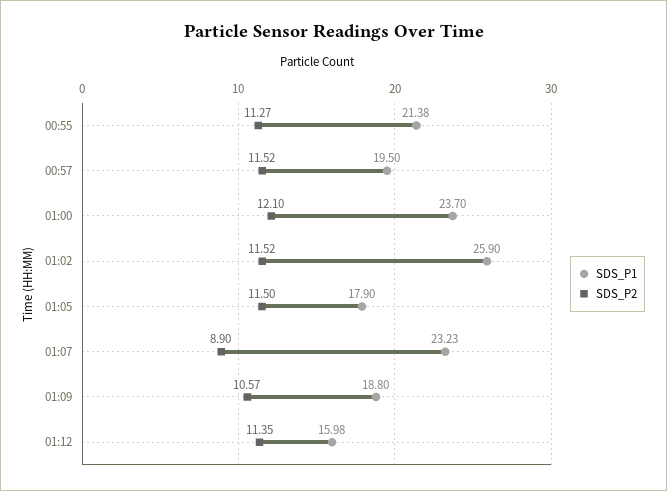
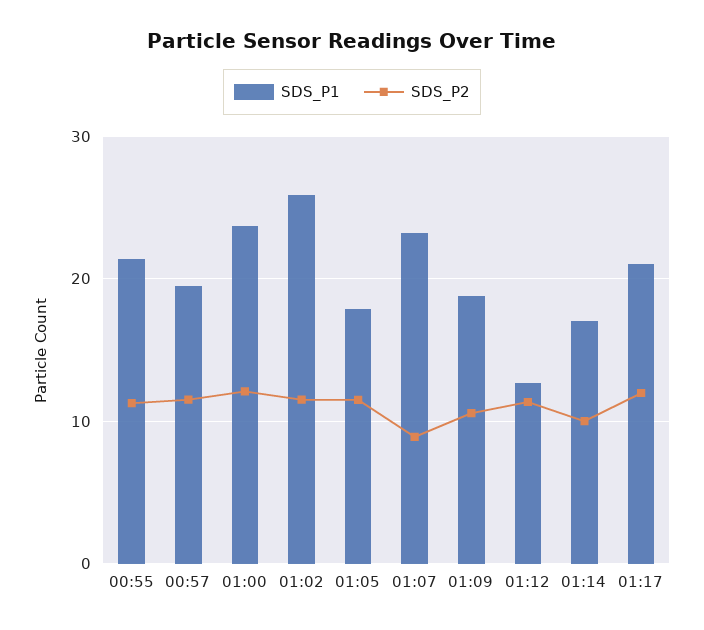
SDS_P1, 01:12: 15.98 -> 13
SDS_P1, 01:14: none -> 17
SDS_P2, 01:14: none -> 10
SDS_P1, 01:17: none -> 21
SDS_P2, 01:17: none -> 12

